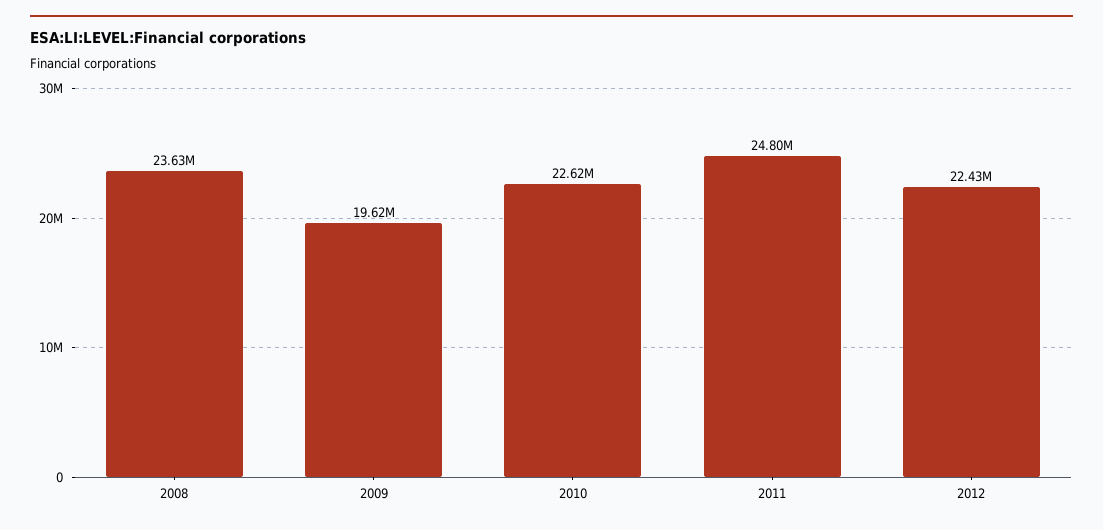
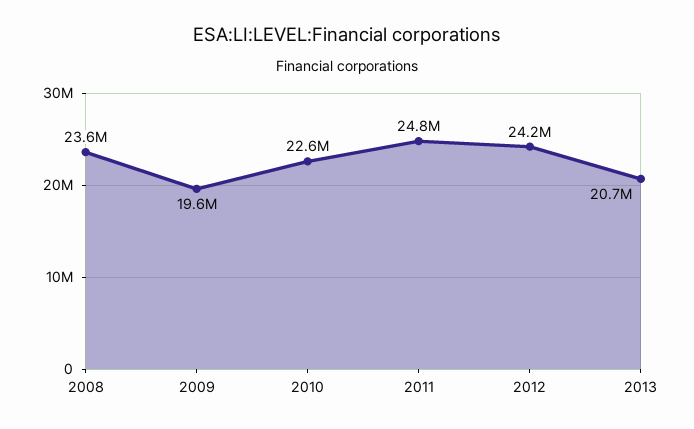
2012: 22430000 -> 24200000
2013: none -> 20700000

